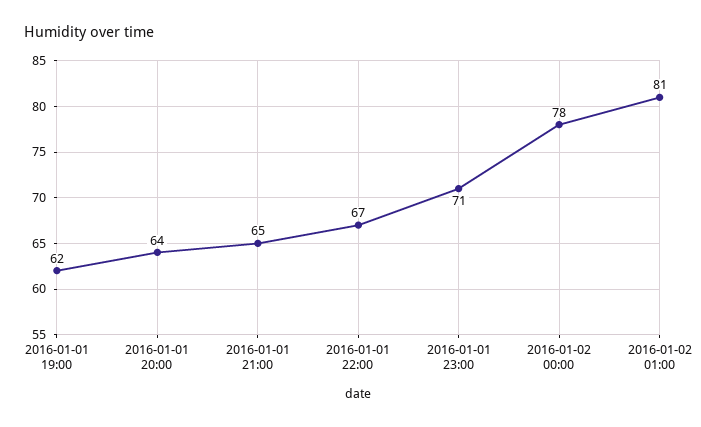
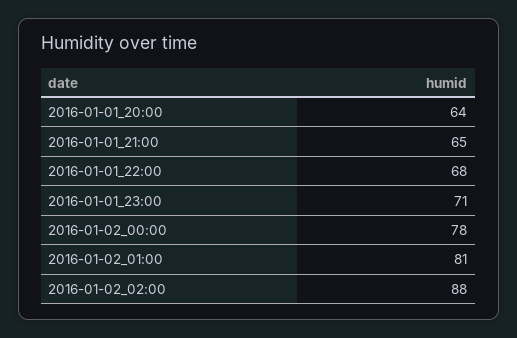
2016-01-01 19:00: 62 -> none
2016-01-01 22:00: 67 -> 68
2016-01-02_02:00: none -> 88

